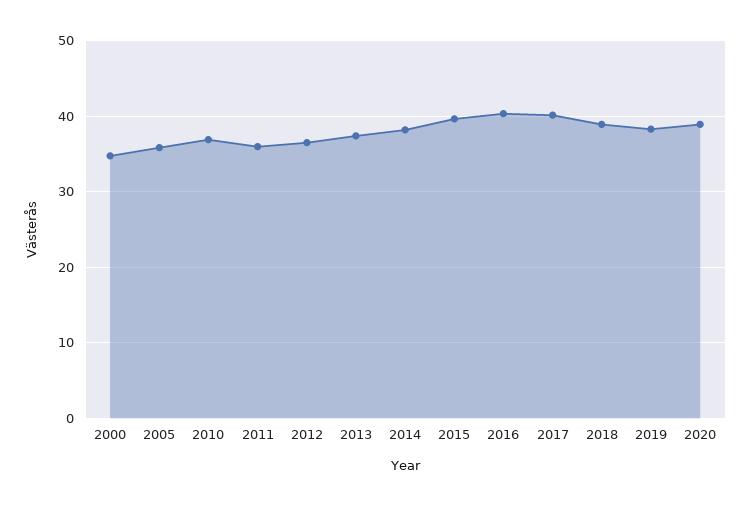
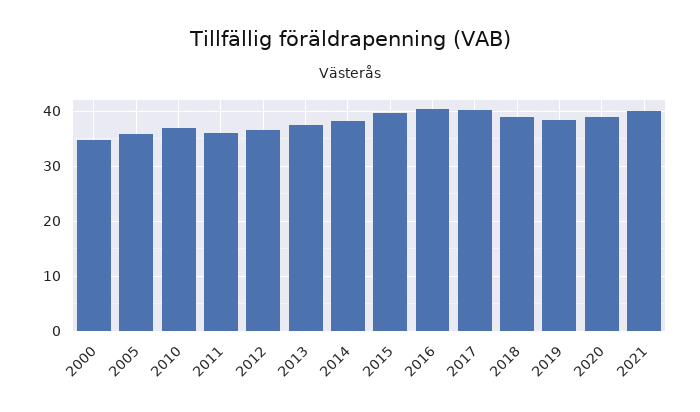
2021: none -> 40

